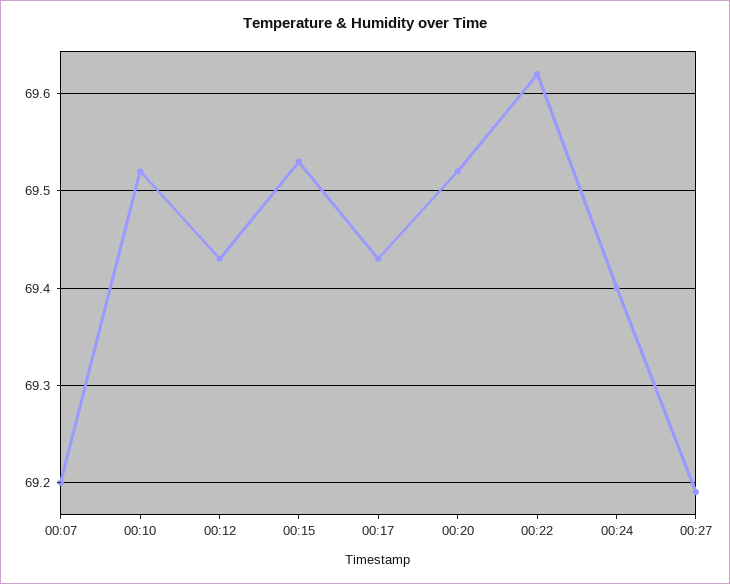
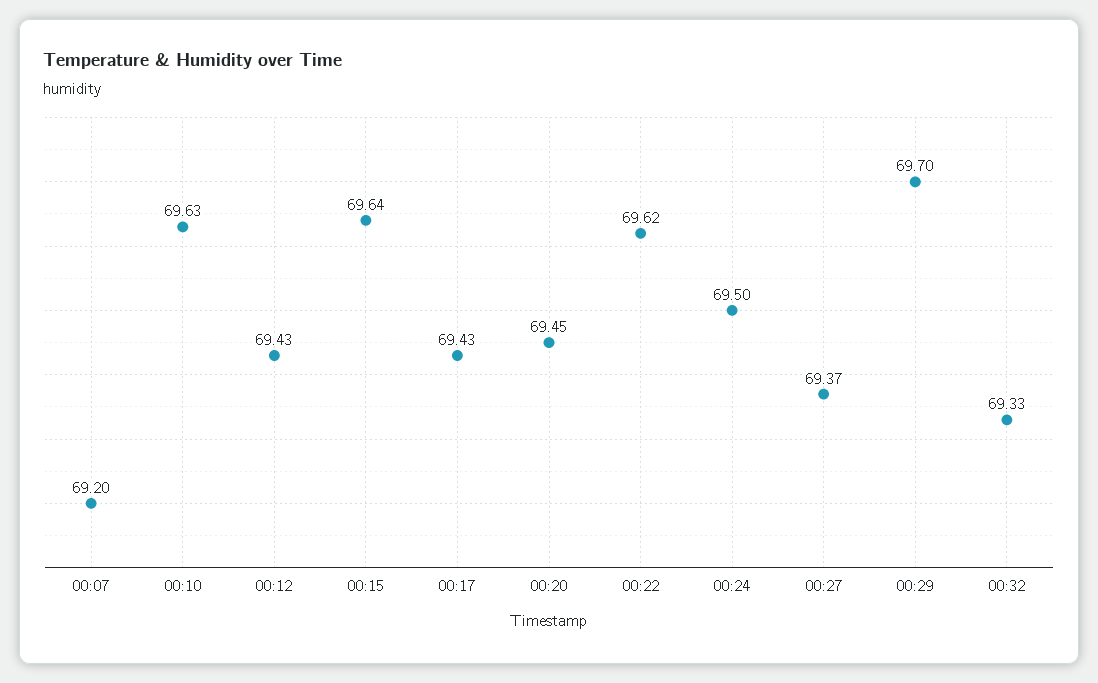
00:10: 69.52 -> 69.63
00:15: 69.53 -> 69.64
00:20: 69.52 -> 69.45
00:24: 69.4 -> 69.5
00:27: 69.19 -> 69.37
00:29: none -> 69.7
00:32: none -> 69.33

